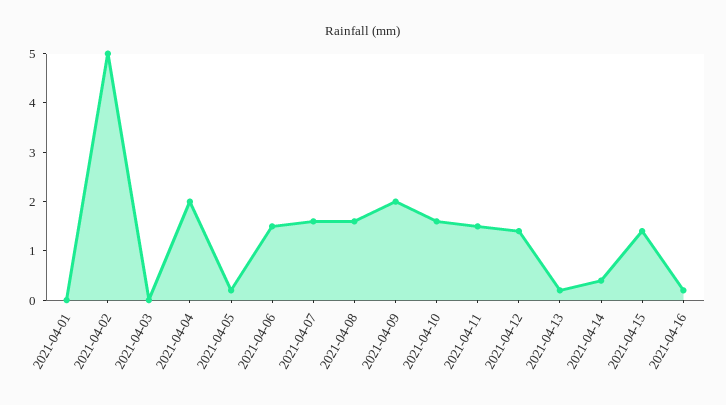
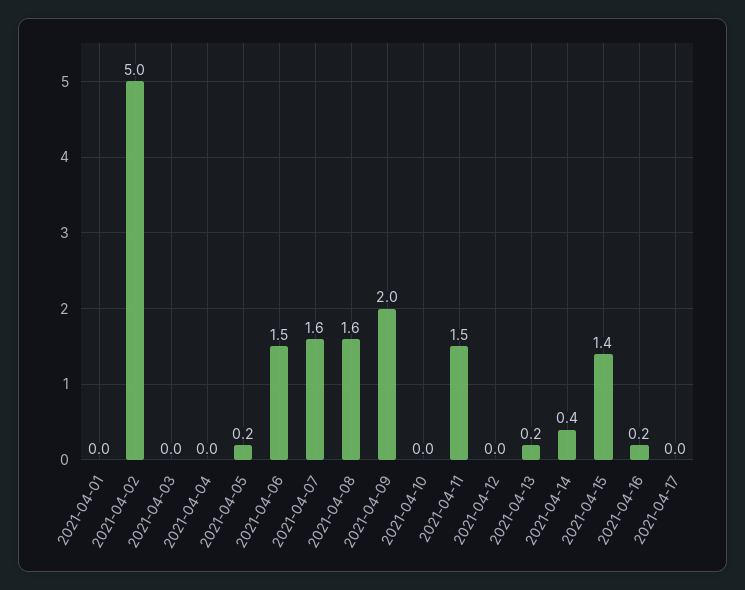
2021-04-04: 2 -> 0
2021-04-10: 1.5 -> 0
2021-04-12: 1.5 -> 0
2021-04-17: none -> 0

